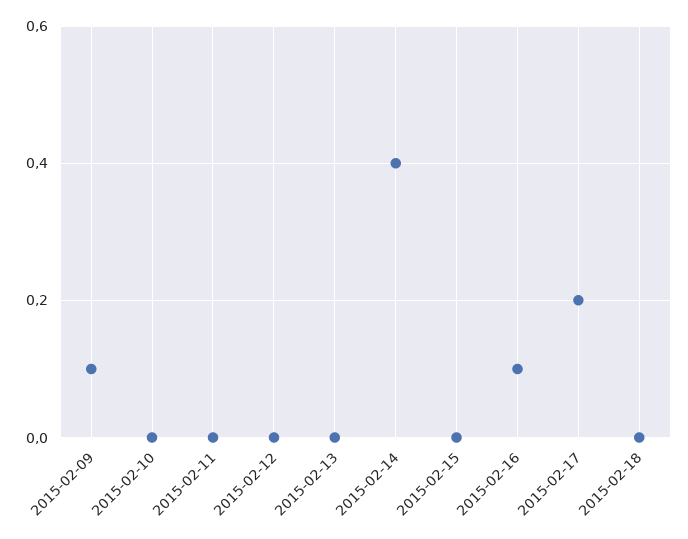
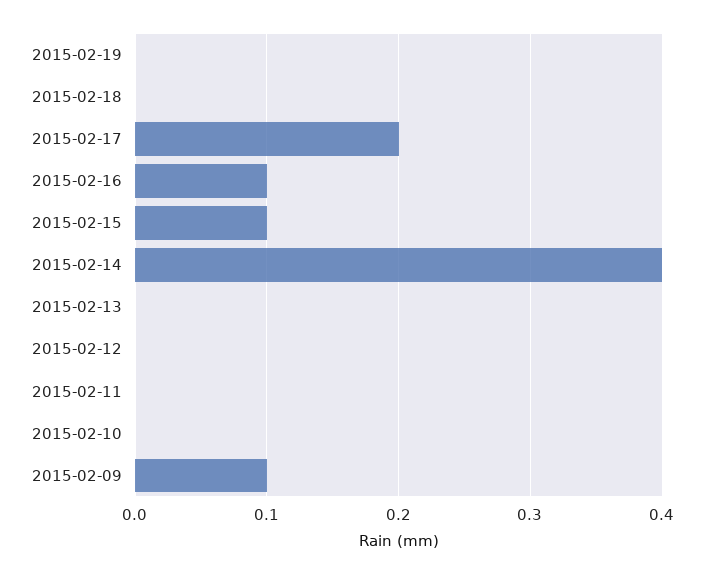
2015-02-15: 0 -> 0.1
2015-02-19: none -> 0

